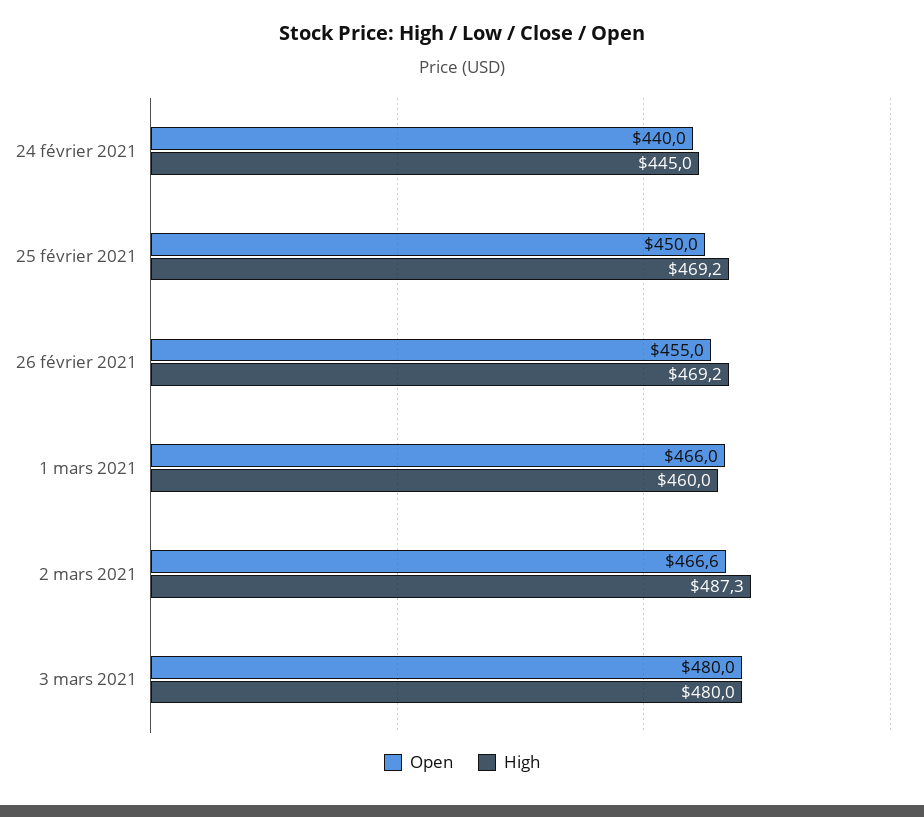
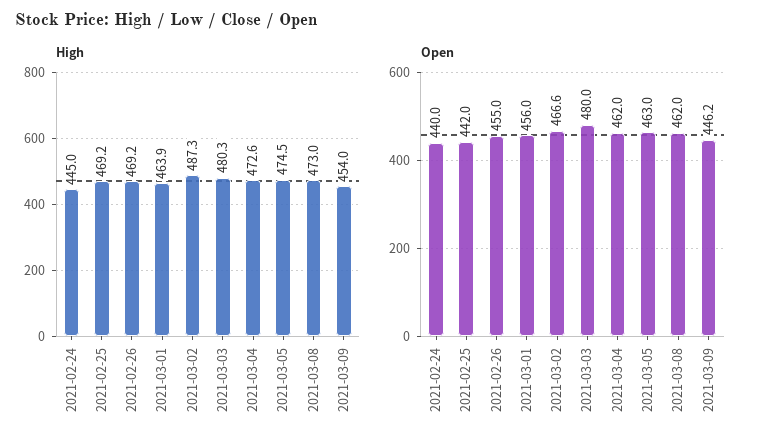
Open, 25 février 2021: 450 -> 442
Open, 1 mars 2021: 466 -> 456
High, 1 mars 2021: 460 -> 463.9
High, 3 mars 2021: 480 -> 480.3
High, 2021-03-04: none -> 472.6
High, 2021-03-05: none -> 474.5
High, 2021-03-08: none -> 473
High, 2021-03-09: none -> 454
Open, 2021-03-04: none -> 462
Open, 2021-03-05: none -> 463
Open, 2021-03-08: none -> 462
Open, 2021-03-09: none -> 446.2

